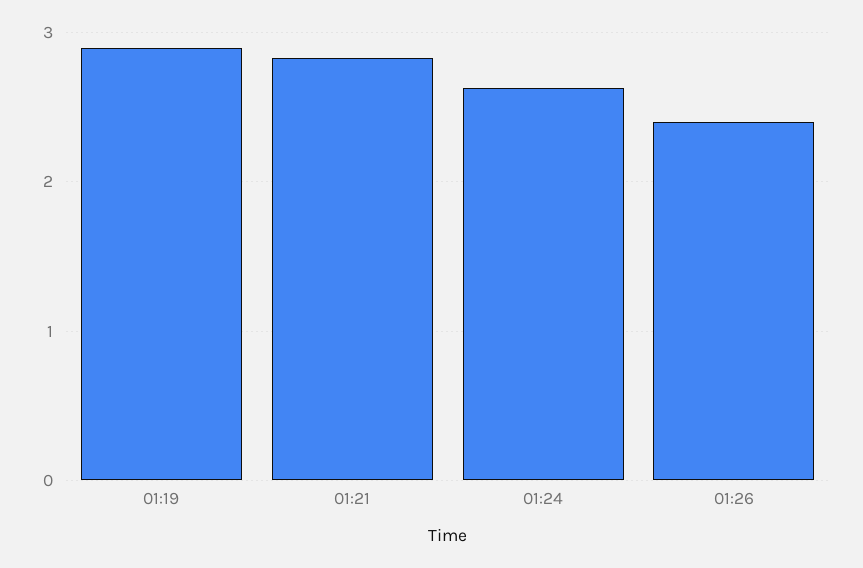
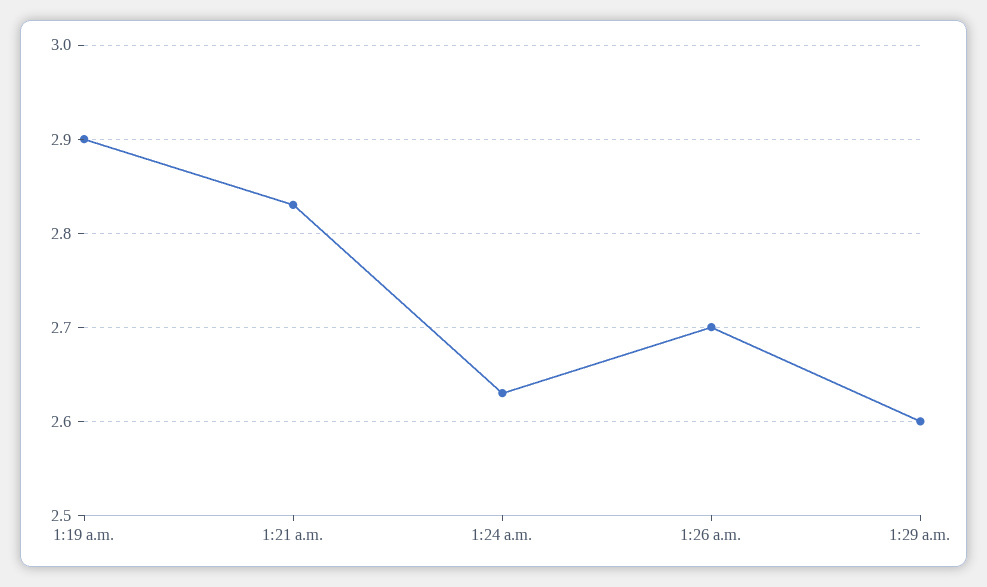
01:26: 2.4 -> 2.7
1:29 a.m.: none -> 2.6

